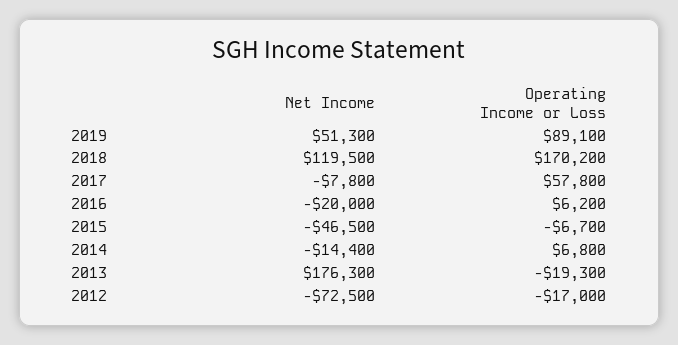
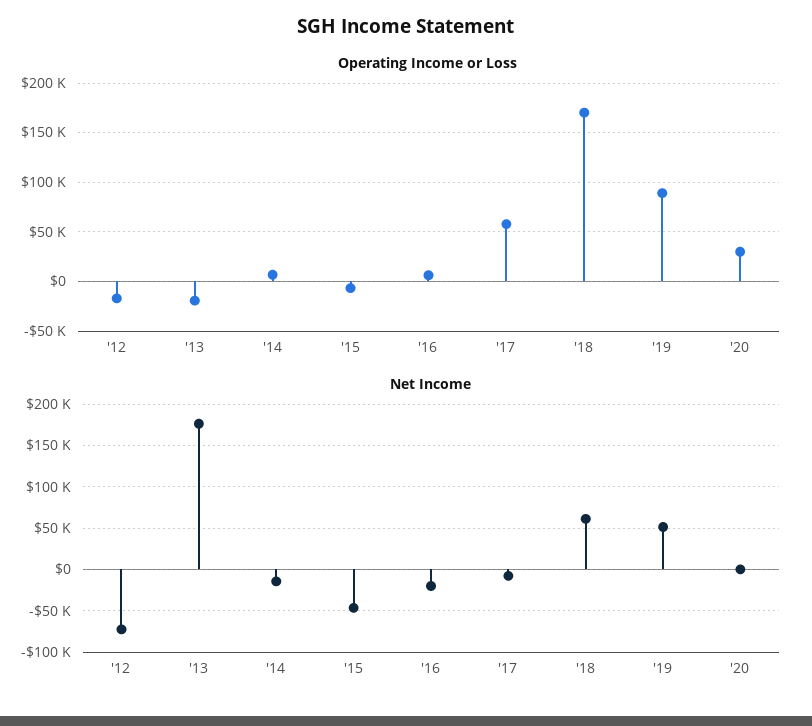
Net Income, 2018: 119500 -> 60000
Operating Income or Loss, '20: none -> 30000
Net Income, '20: none -> 0

